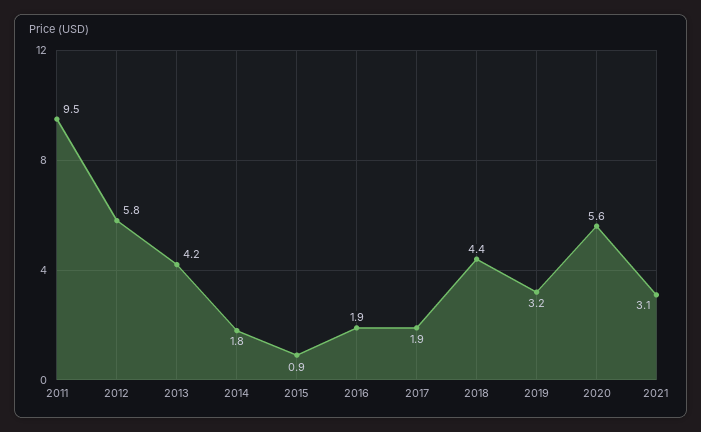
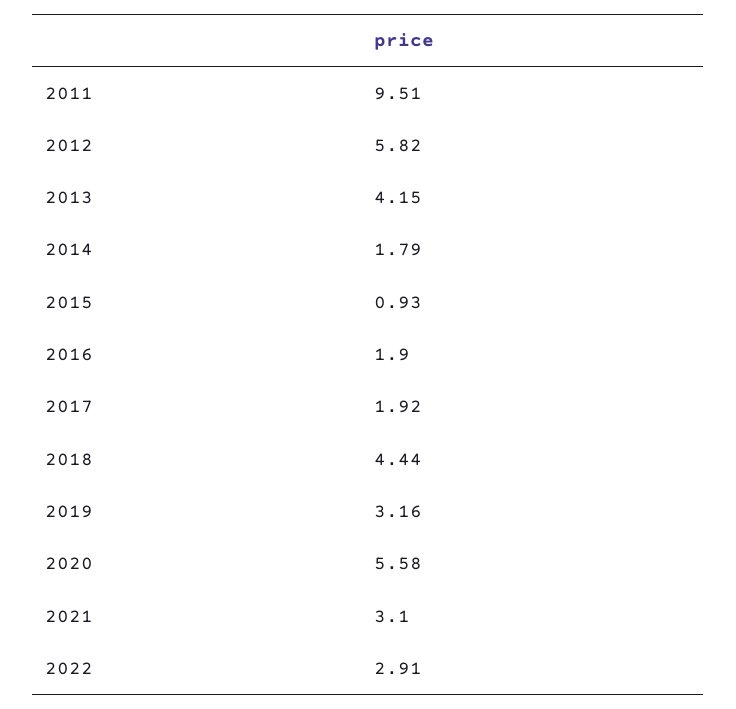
2022: none -> 2.91

